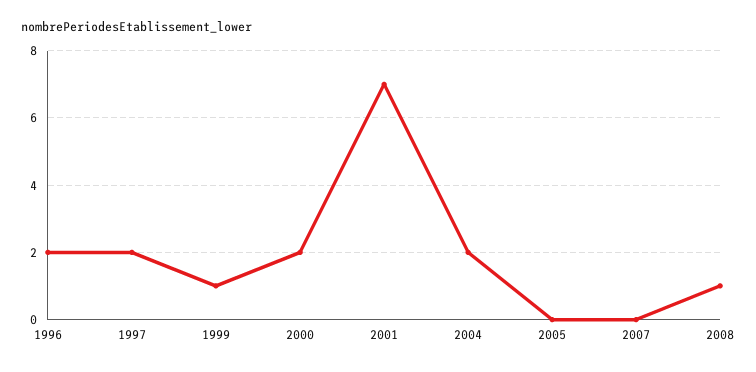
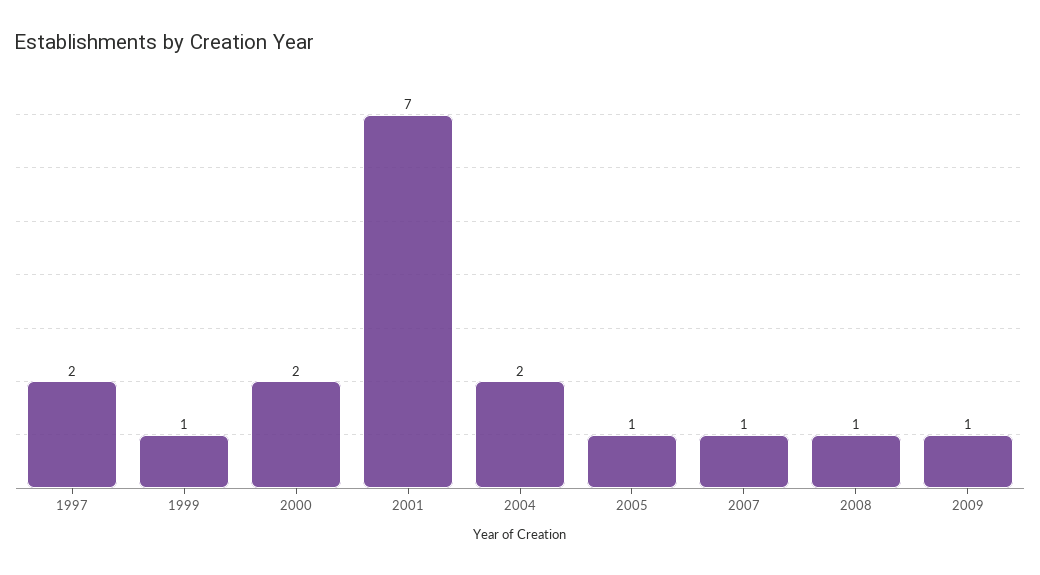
1996: 2 -> none
2005: 0 -> 1
2007: 0 -> 1
2009: none -> 1

